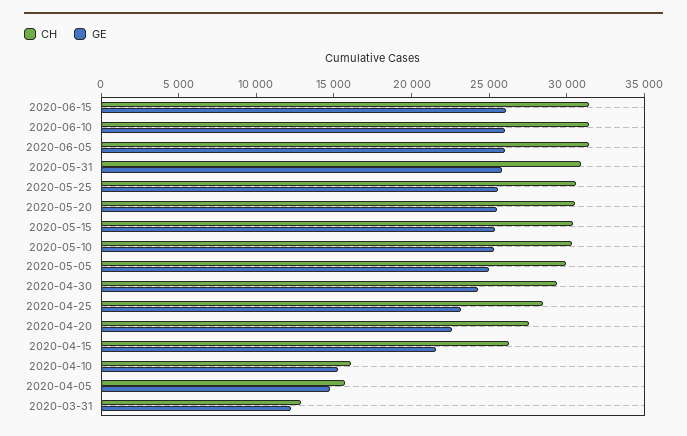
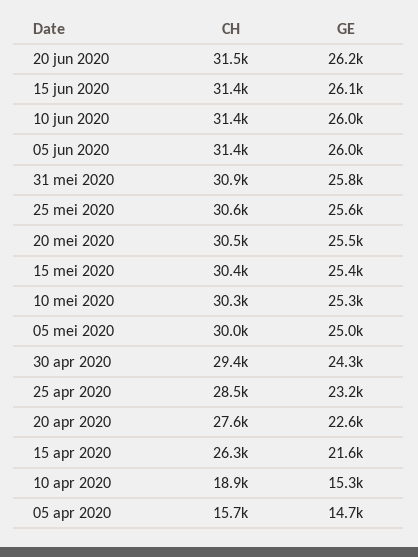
CH, 2020-04-10: 16000 -> 18900
CH, 2020-03-31: 13000 -> none
GE, 2020-03-31: 12000 -> none
CH, 20 jun 2020: none -> 31500
GE, 20 jun 2020: none -> 26200

